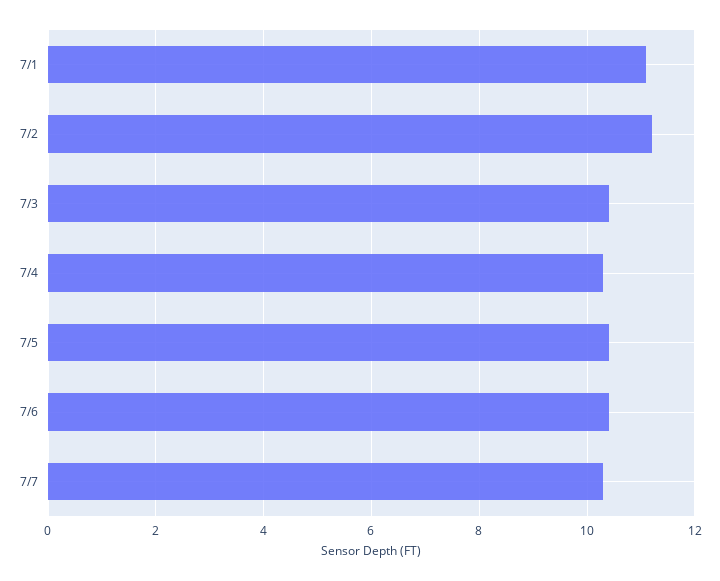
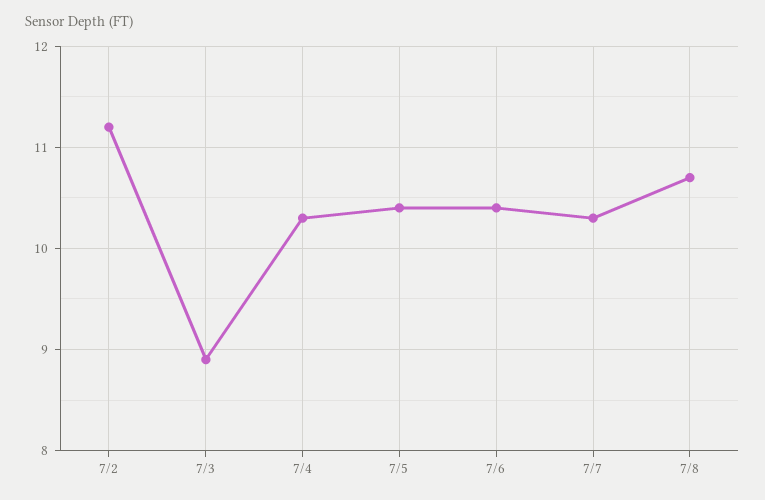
7/1: 11 -> none
7/3: 10.5 -> 8.9
7/8: none -> 10.7

